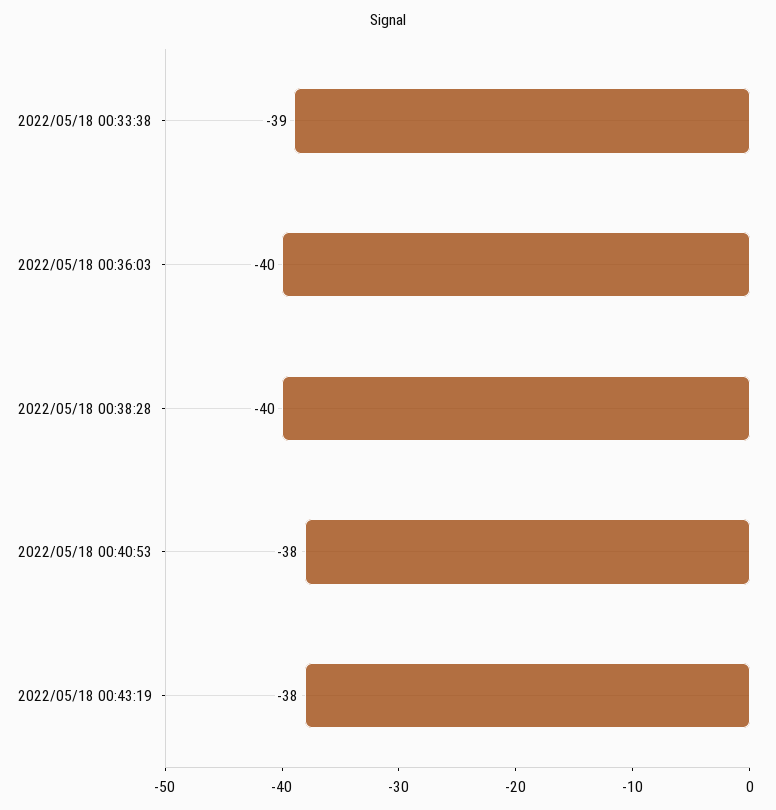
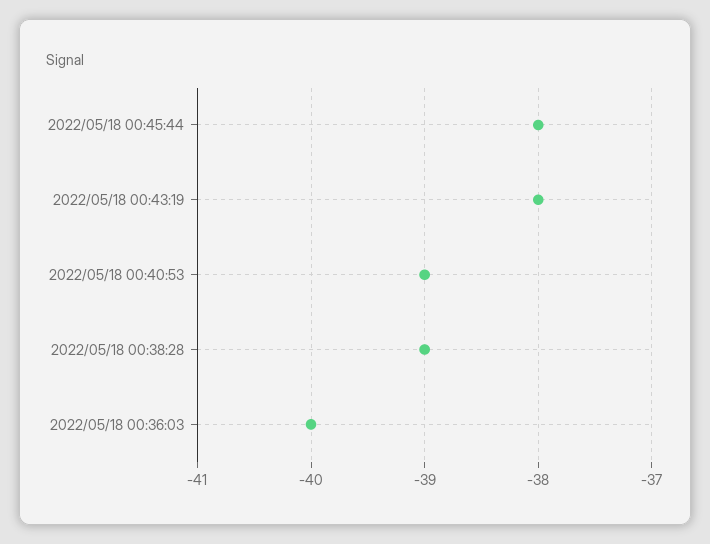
2022/05/18 00:33:38: -39 -> none
2022/05/18 00:38:28: -40 -> -39
2022/05/18 00:40:53: -38 -> -39
2022/05/18 00:45:44: none -> -38

